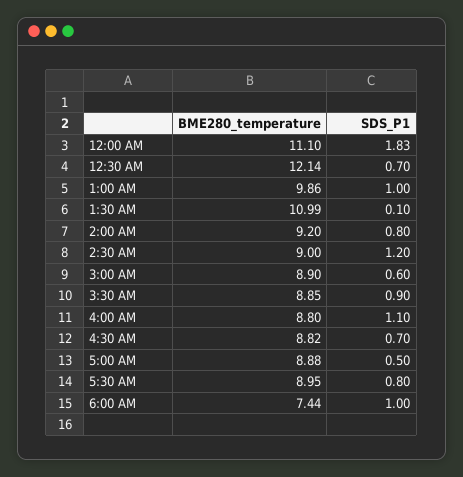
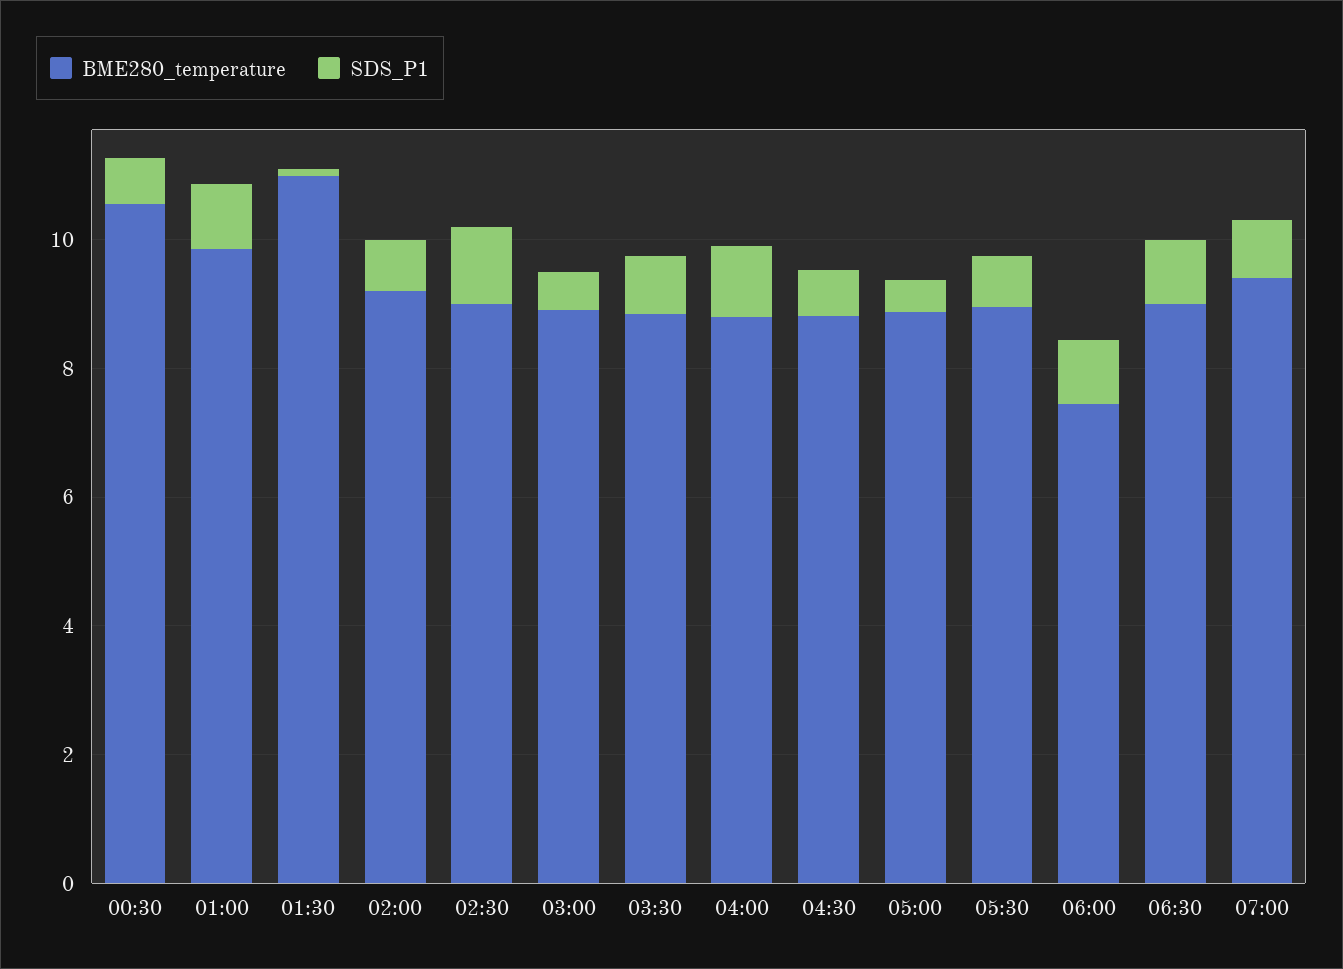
BME280_temperature, 12:00 AM: 11.1 -> none
SDS_P1, 12:00 AM: 1.83 -> none
BME280_temperature, 12:30 AM: 12.14 -> 10.5
BME280_temperature, 06:30: none -> 9
SDS_P1, 06:30: none -> 1
BME280_temperature, 07:00: none -> 9.5
SDS_P1, 07:00: none -> 1

